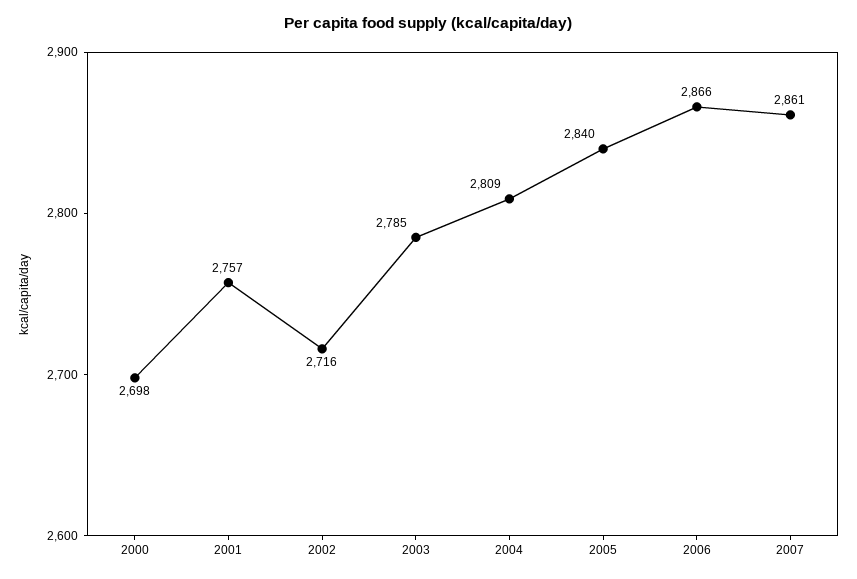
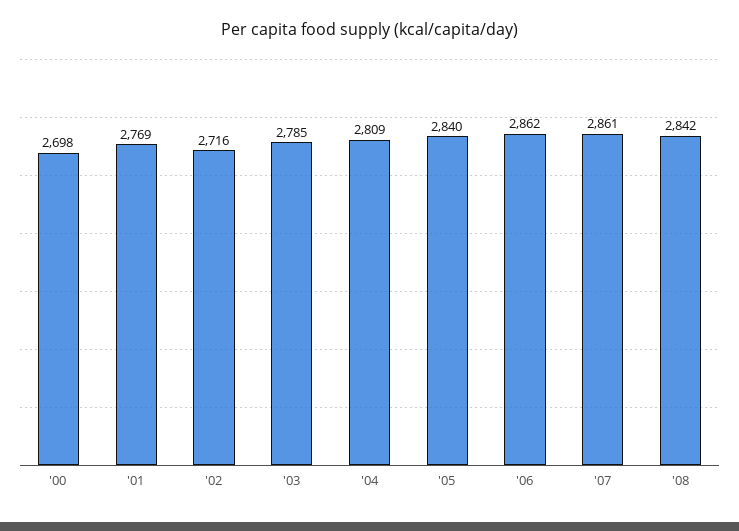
2001: 2757 -> 2769
2006: 2866 -> 2862
'08: none -> 2842

